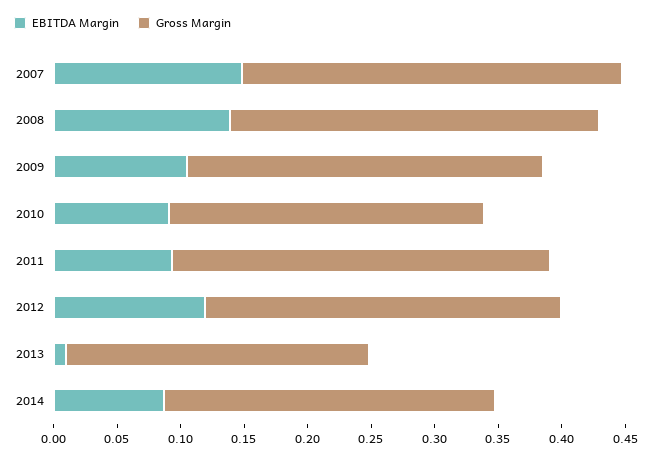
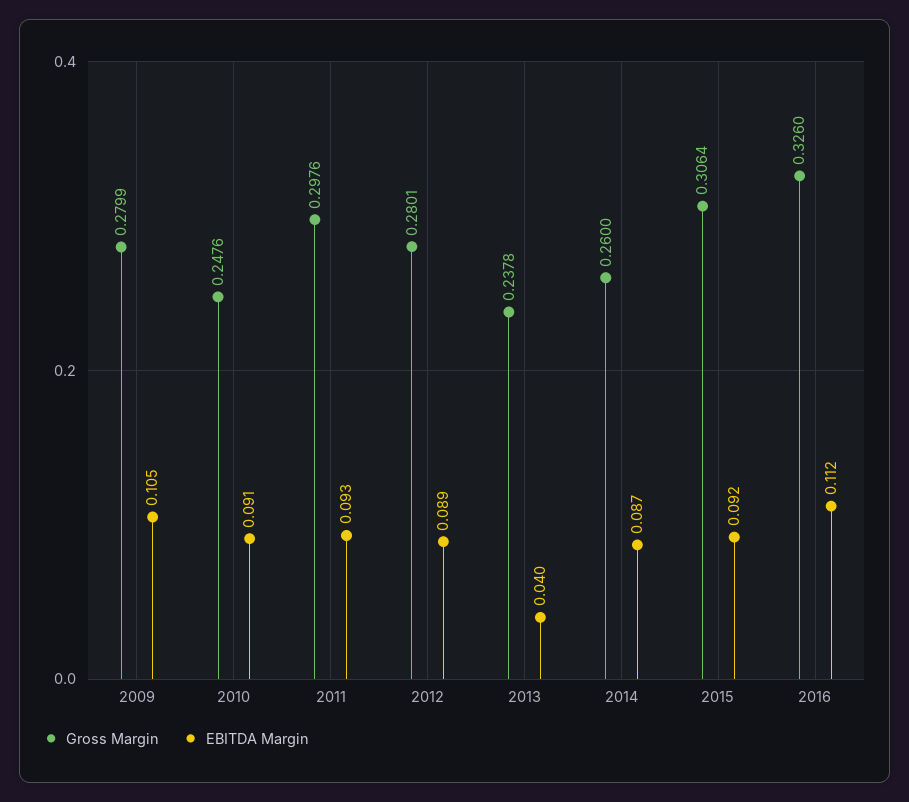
EBITDA Margin, 2007: 0.15 -> none
Gross Margin, 2007: 0.3 -> none
EBITDA Margin, 2008: 0.14 -> none
Gross Margin, 2008: 0.29 -> none
EBITDA Margin, 2012: 0.12 -> 0.089
EBITDA Margin, 2013: 0.01 -> 0.04
Gross Margin, 2015: none -> 0.3064
EBITDA Margin, 2015: none -> 0.092
Gross Margin, 2016: none -> 0.326
EBITDA Margin, 2016: none -> 0.112

